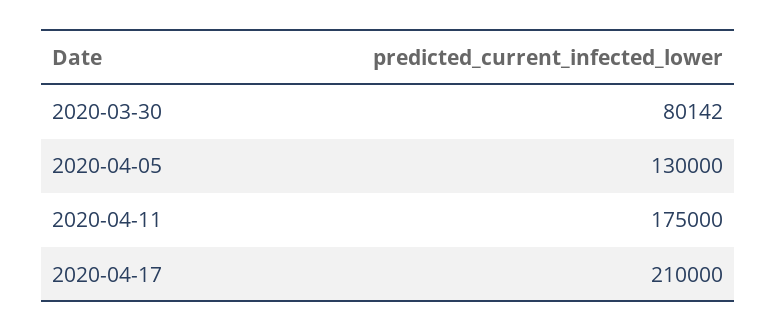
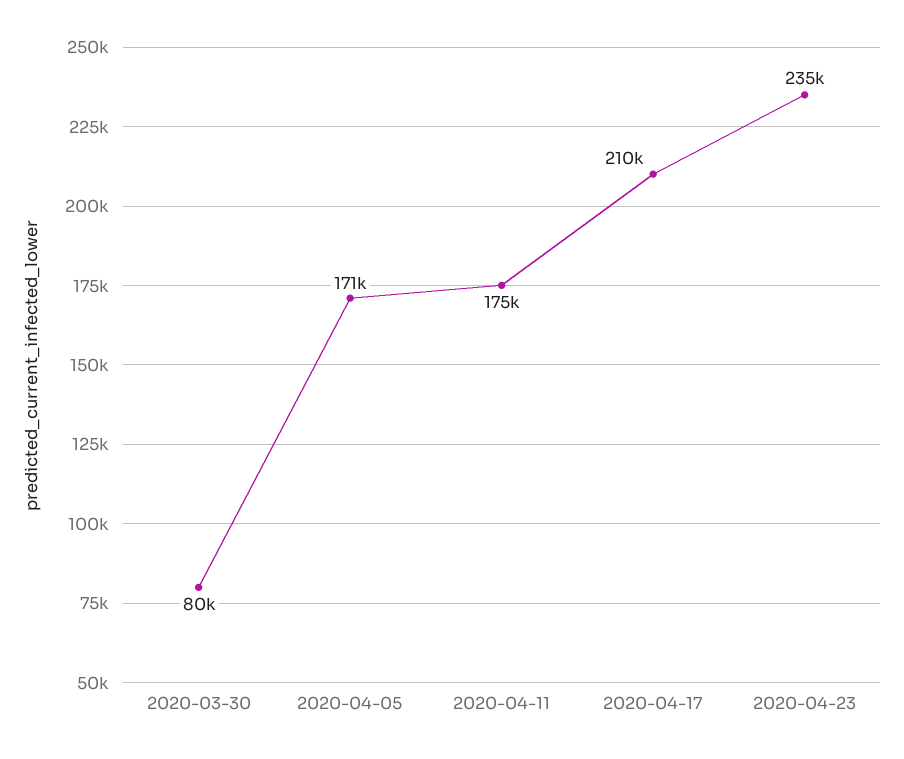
2020-04-05: 130000 -> 171000
2020-04-23: none -> 235000

